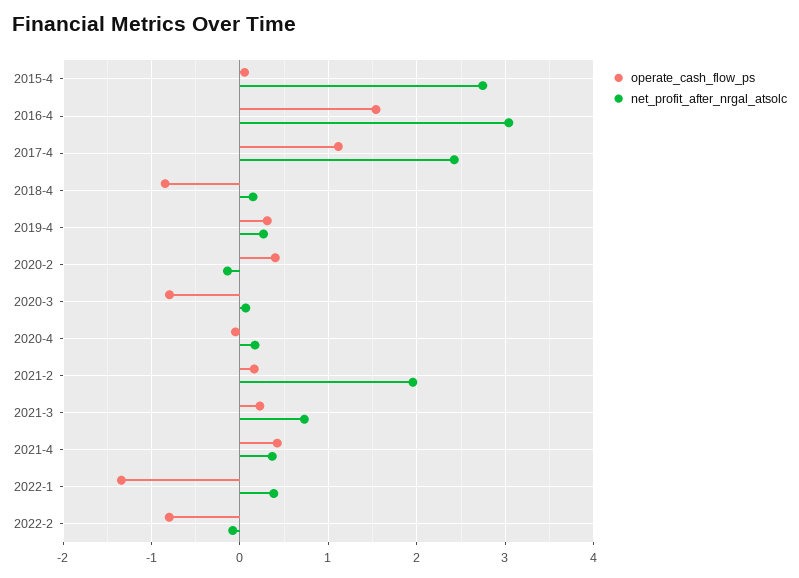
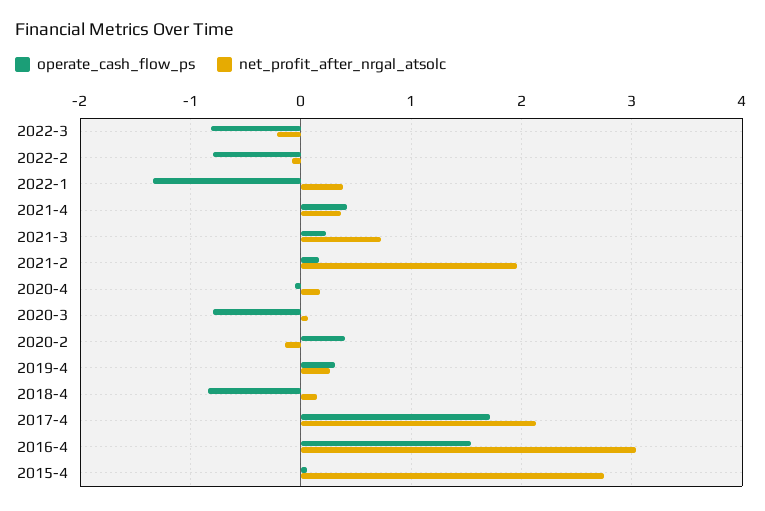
operate_cash_flow_ps, 2017-4: 1.1 -> 1.7
net_profit_after_nrgal_atsolc, 2017-4: 2.4 -> 2.1
operate_cash_flow_ps, 2022-3: none -> -0.8
net_profit_after_nrgal_atsolc, 2022-3: none -> -0.2

